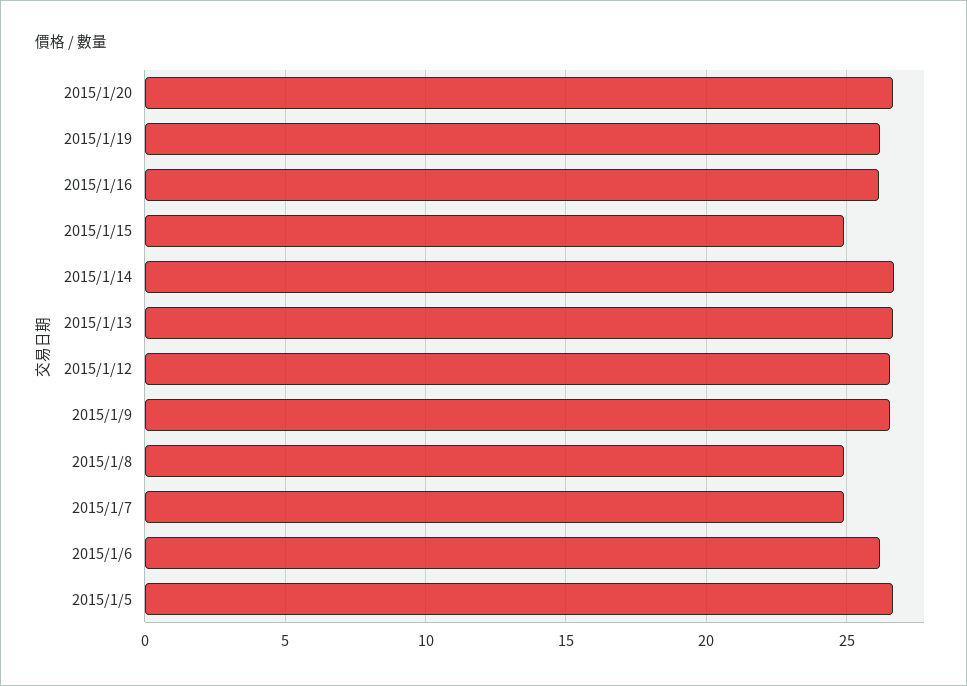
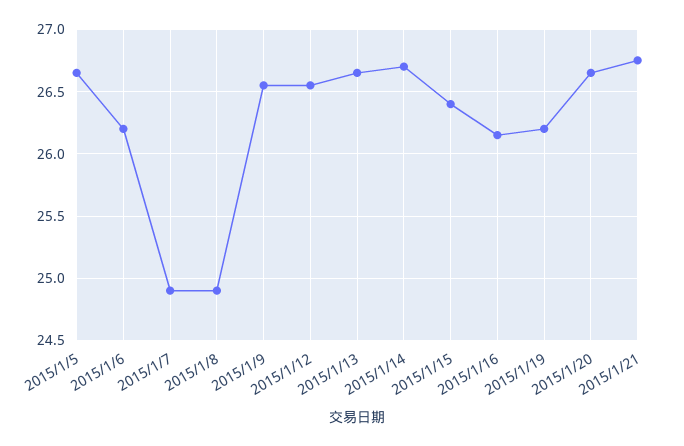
2015/1/15: 25 -> 26.4
2015/1/21: none -> 26.75

